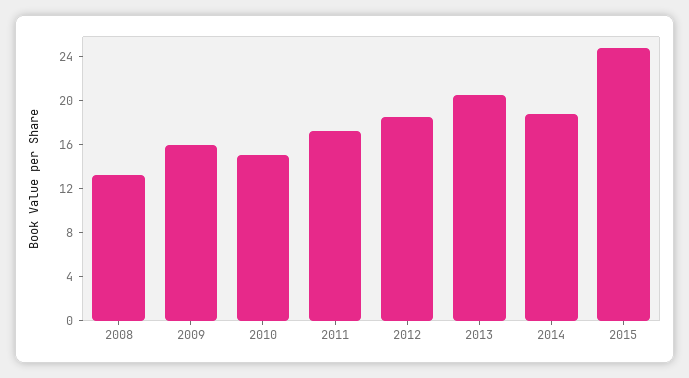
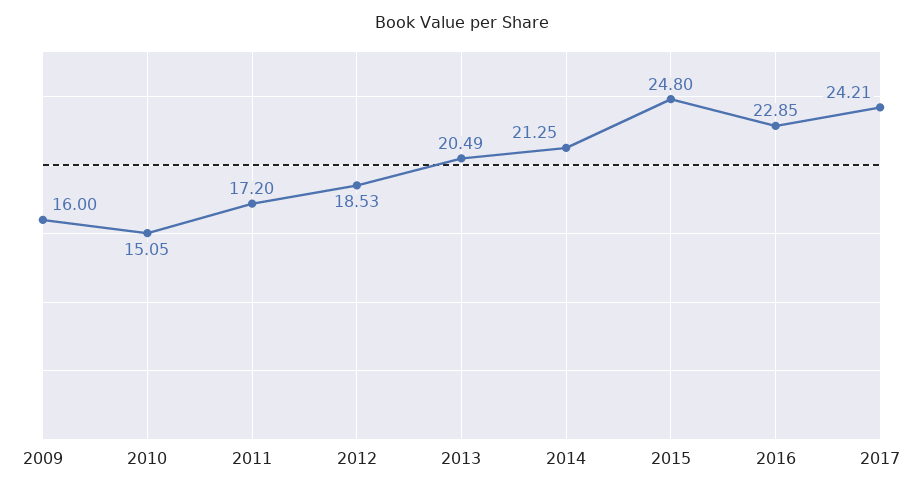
2008: 13 -> none
2014: 19 -> 21.25
2016: none -> 22.85
2017: none -> 24.21

